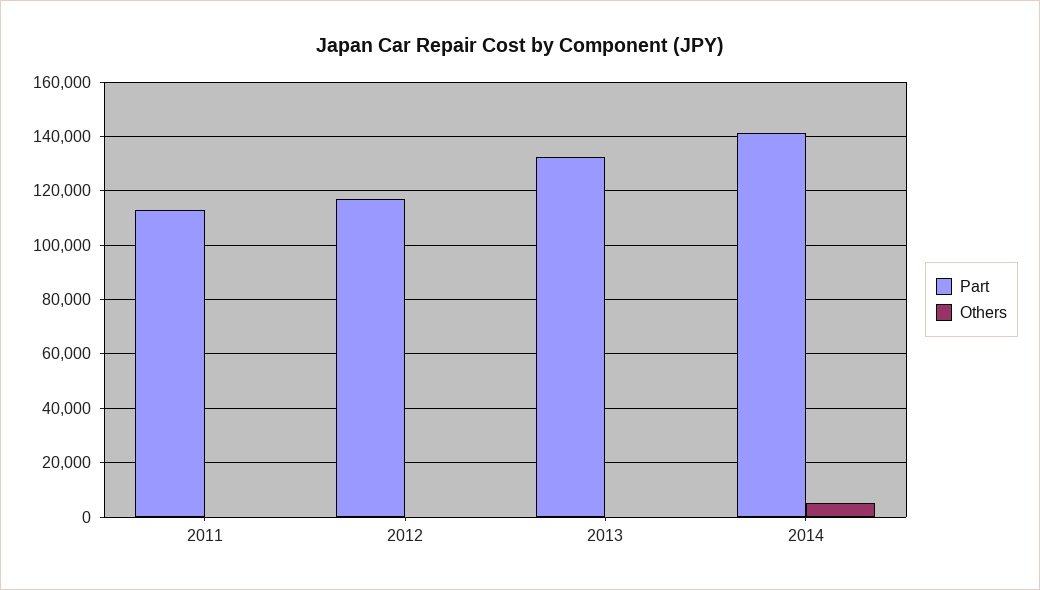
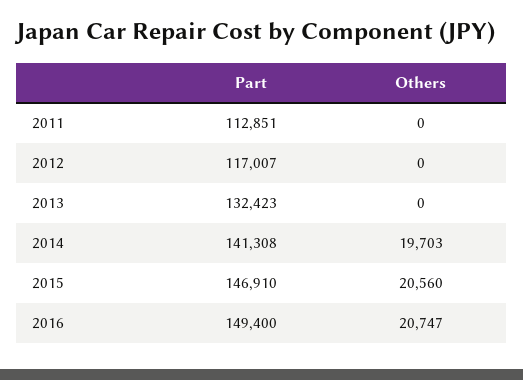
Others, 2014: 5000 -> 19703
Part, 2015: none -> 146910
Others, 2015: none -> 20560
Part, 2016: none -> 149400
Others, 2016: none -> 20747

